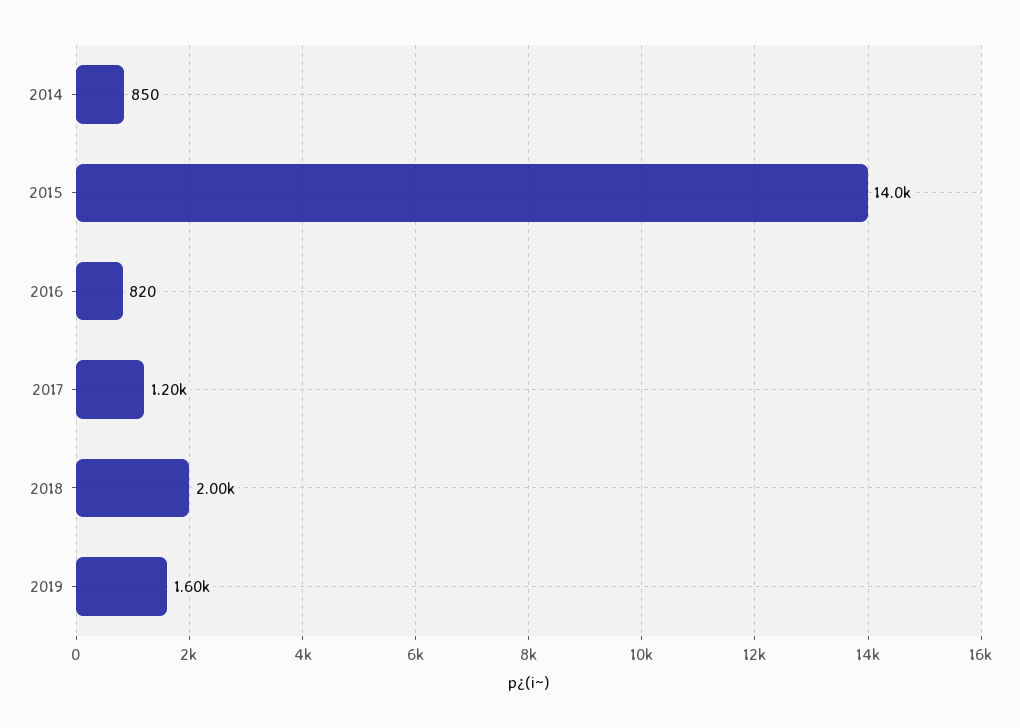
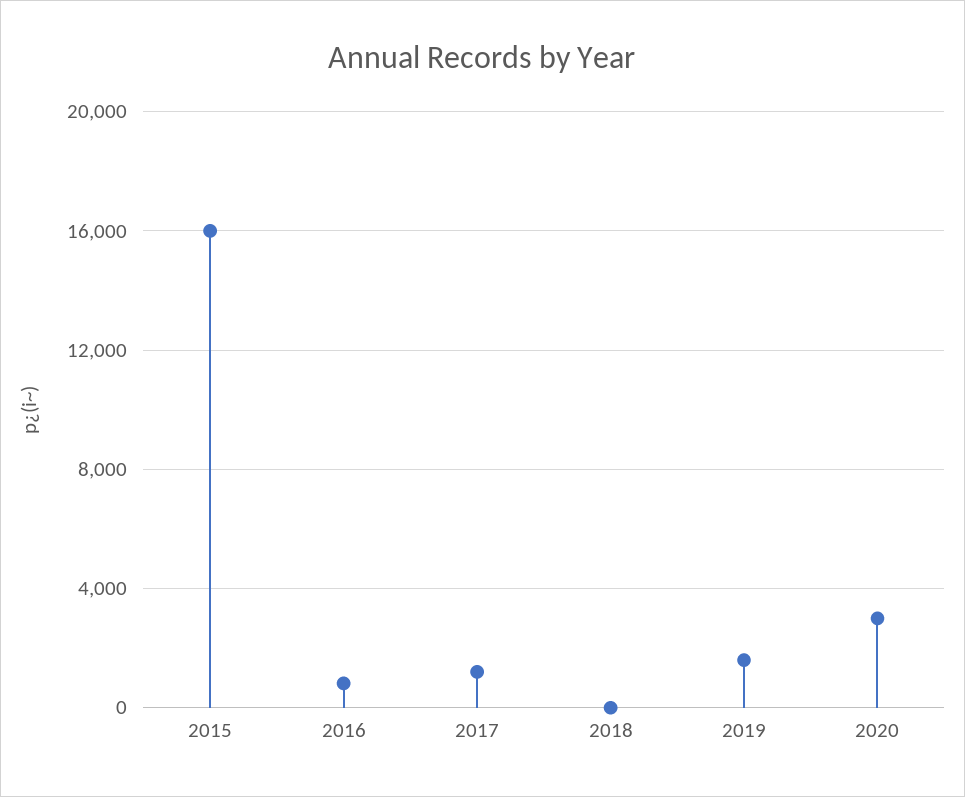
2014: 850 -> none
2015: 14000 -> 16000
2018: 2000 -> 0
2020: none -> 3000

